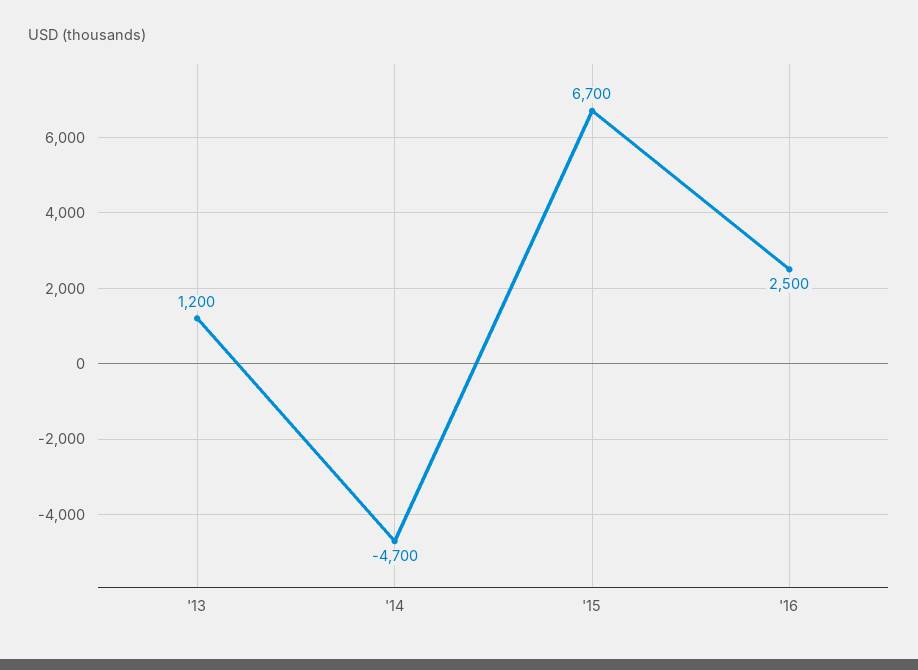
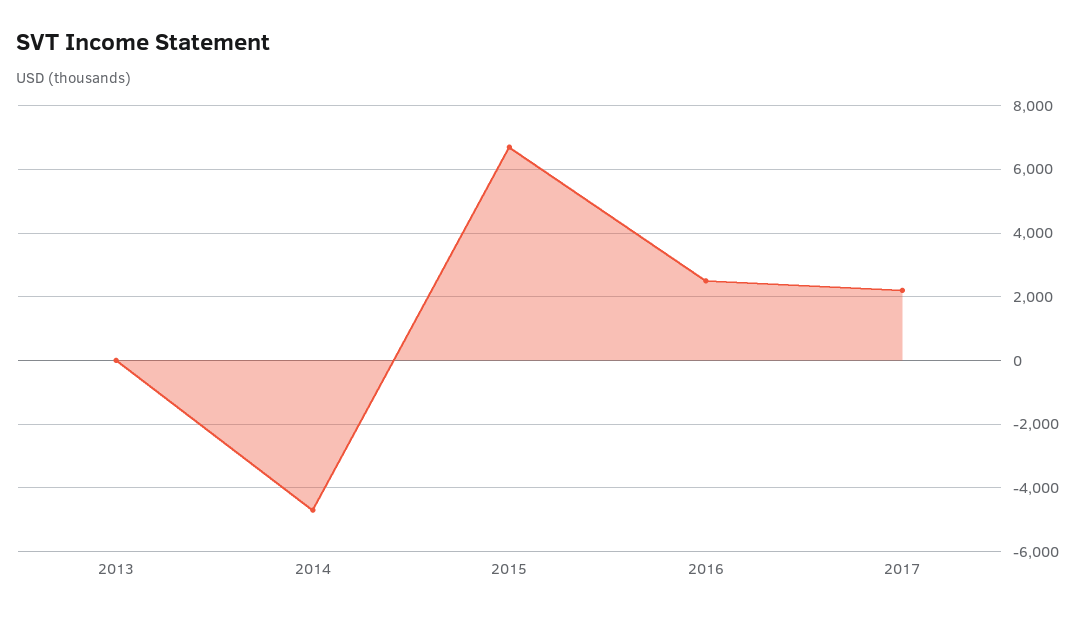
'13: 1200 -> 0
2017: none -> 2200

